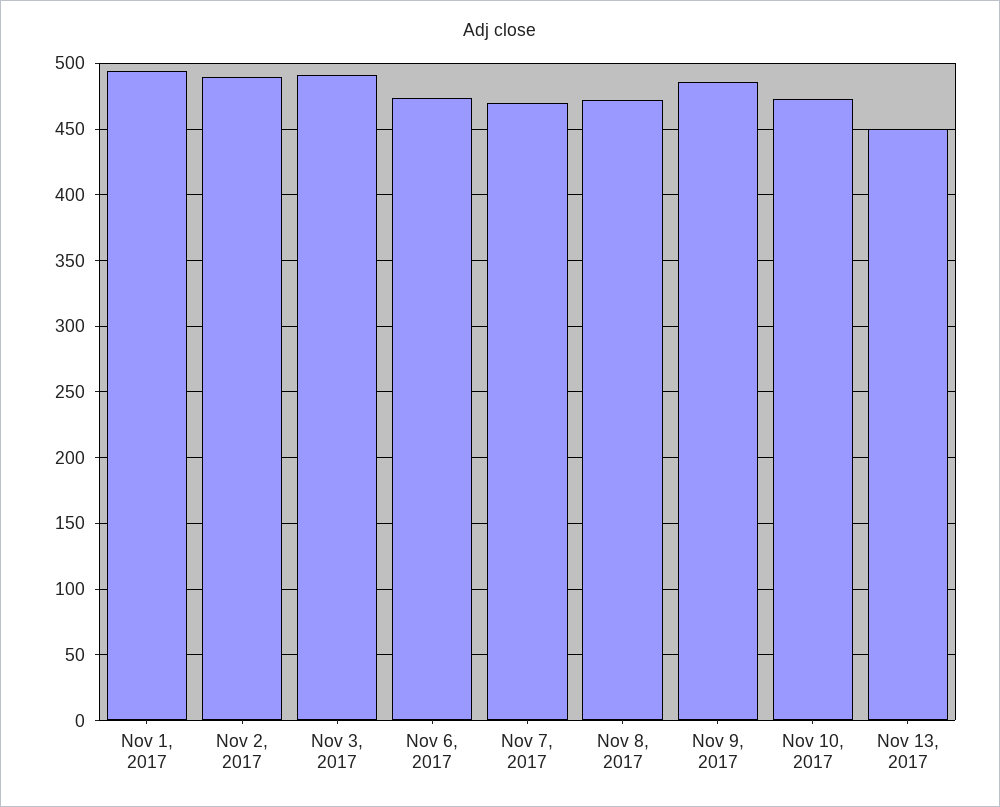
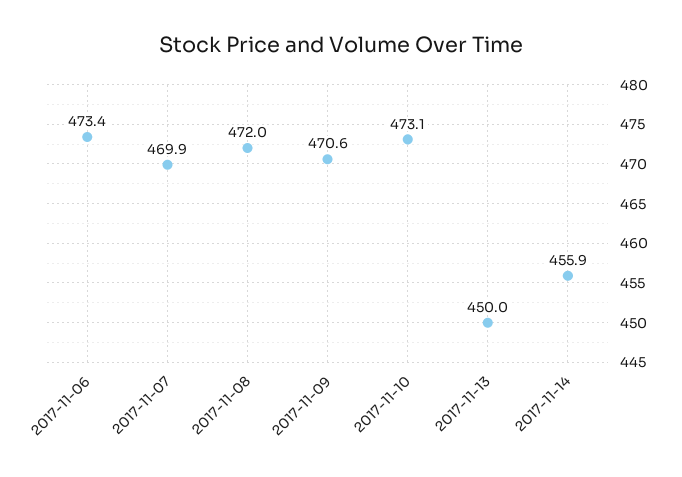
Nov 1, 2017: 495 -> none
Nov 2, 2017: 490 -> none
Nov 3, 2017: 490 -> none
Nov 9, 2017: 485 -> 470.6
2017-11-14: none -> 455.9

